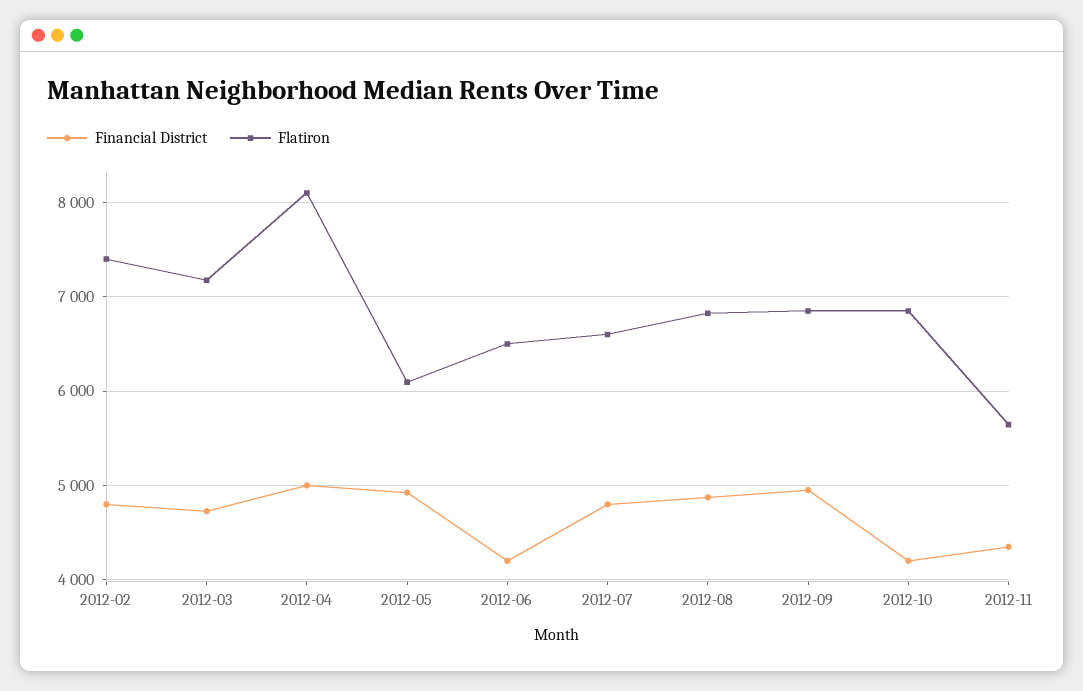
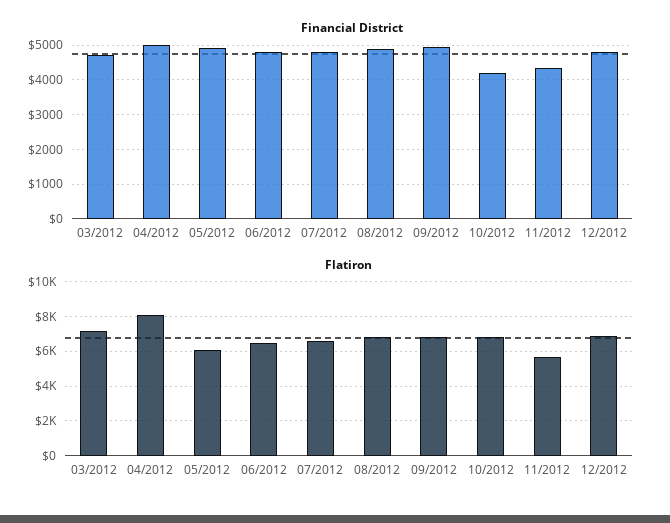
Financial District, 2012-02: 4800 -> none
Flatiron, 2012-02: 7400 -> none
Financial District, 2012-06: 4200 -> 4800
Financial District, 12/2012: none -> 4800
Flatiron, 12/2012: none -> 7000

